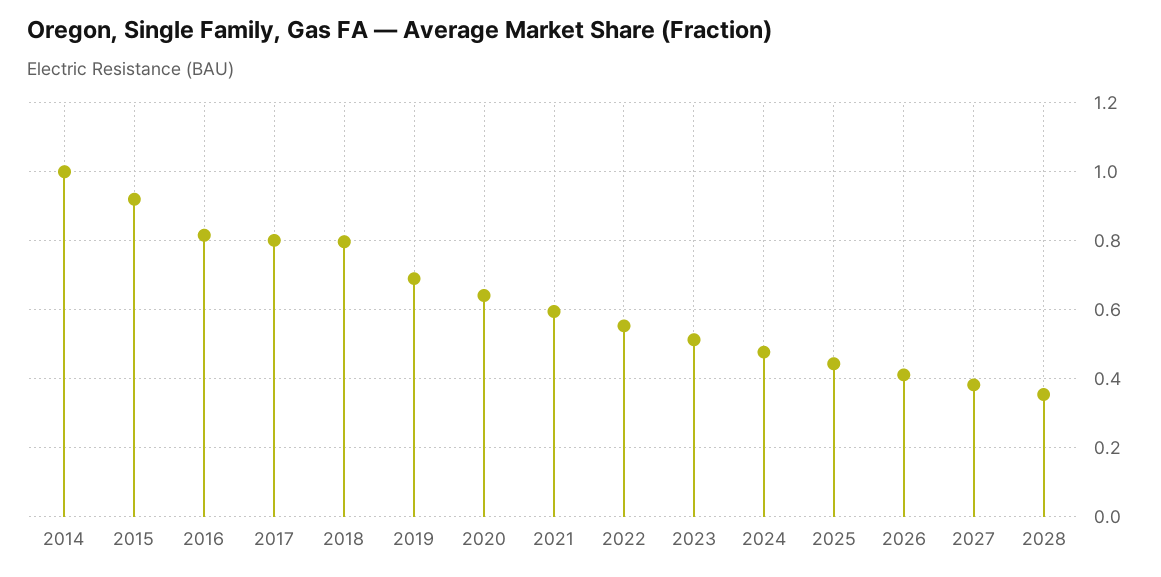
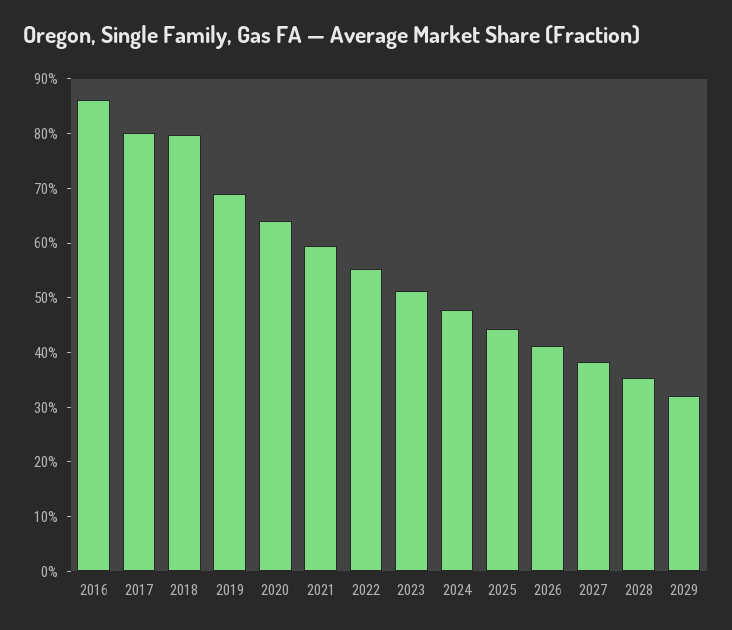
2014: 1 -> none
2015: 0.92 -> none
2016: 0.82 -> 0.86
2029: none -> 0.32

